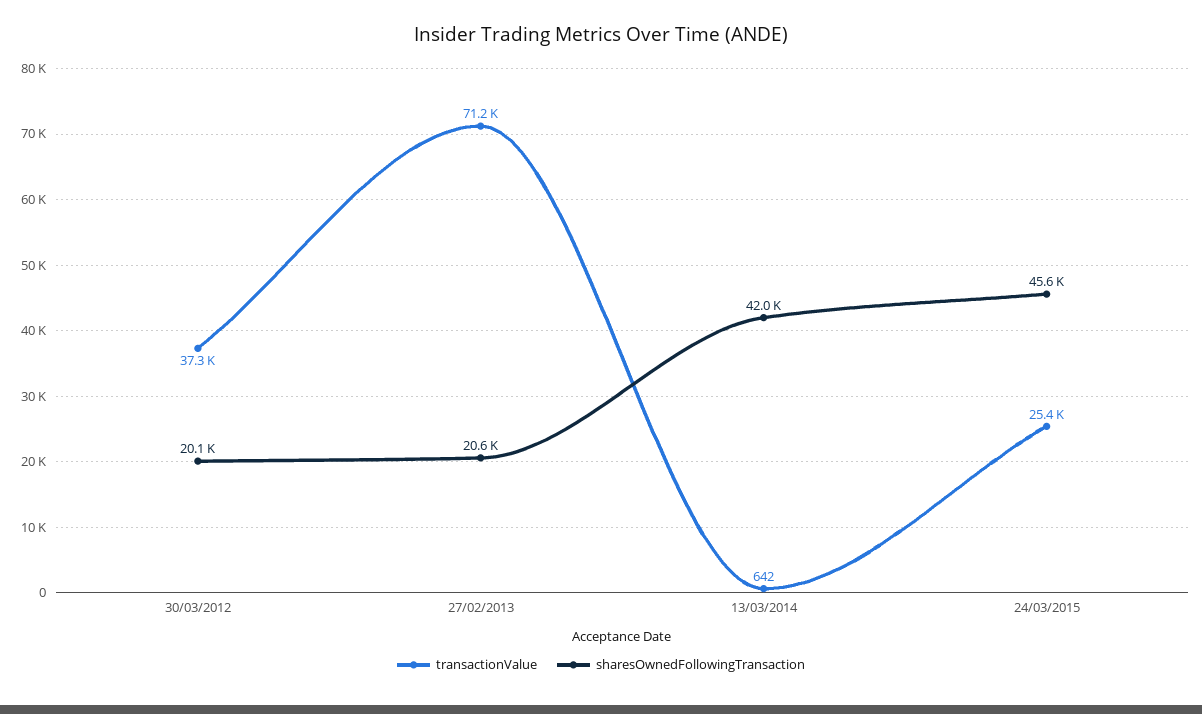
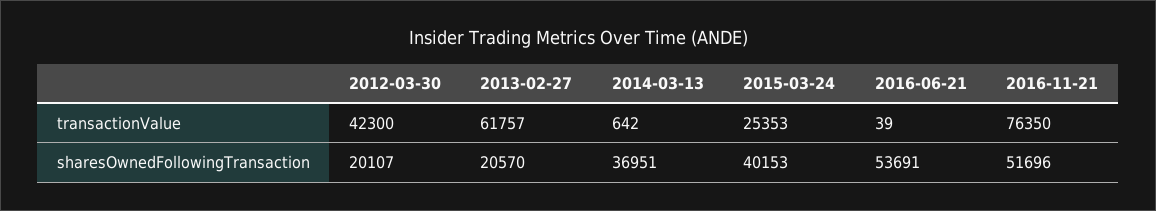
transactionValue, 30/03/2012: 37300 -> 42300
transactionValue, 27/02/2013: 71200 -> 61757
sharesOwnedFollowingTransaction, 13/03/2014: 42000 -> 36951
sharesOwnedFollowingTransaction, 24/03/2015: 45600 -> 40153
transactionValue, 2016-06-21: none -> 39
transactionValue, 2016-11-21: none -> 76350
sharesOwnedFollowingTransaction, 2016-06-21: none -> 53691
sharesOwnedFollowingTransaction, 2016-11-21: none -> 51696

